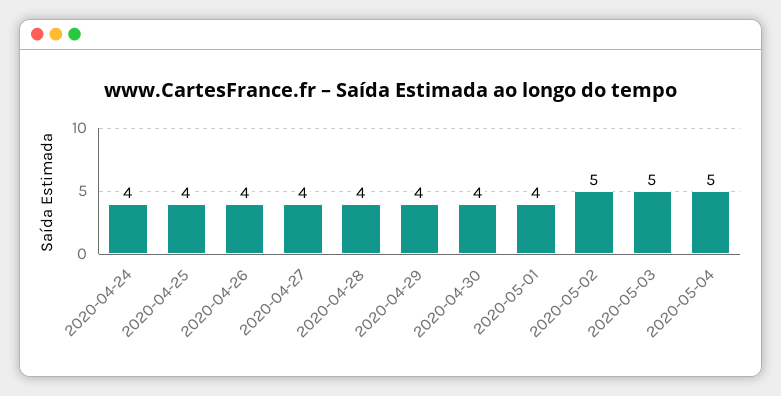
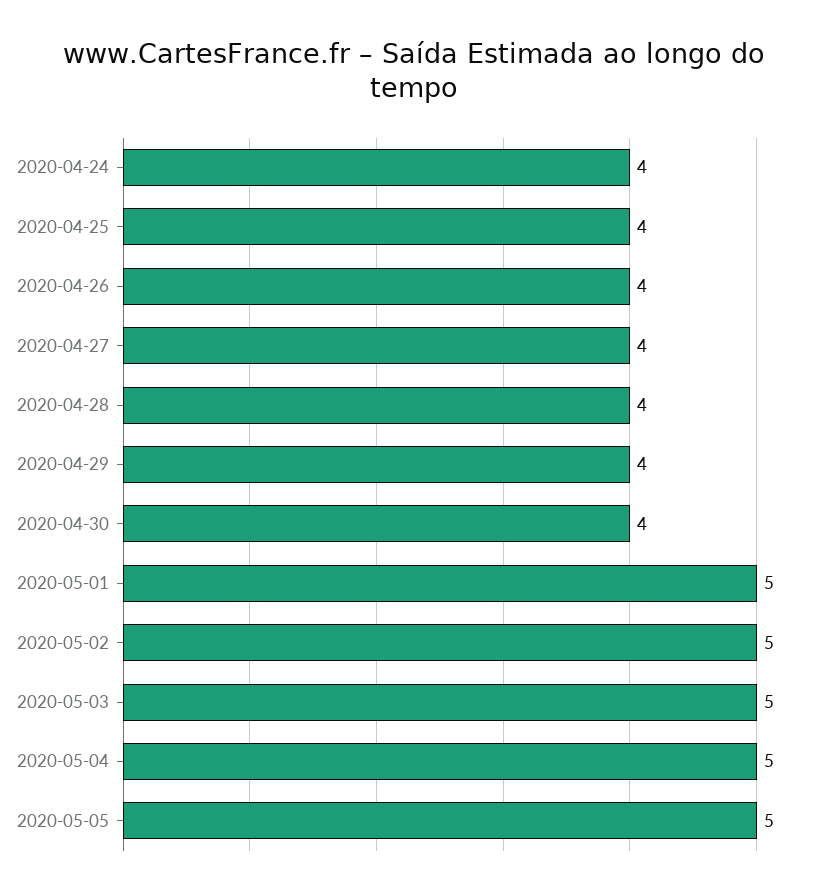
2020-05-01: 4 -> 5
2020-05-05: none -> 5

